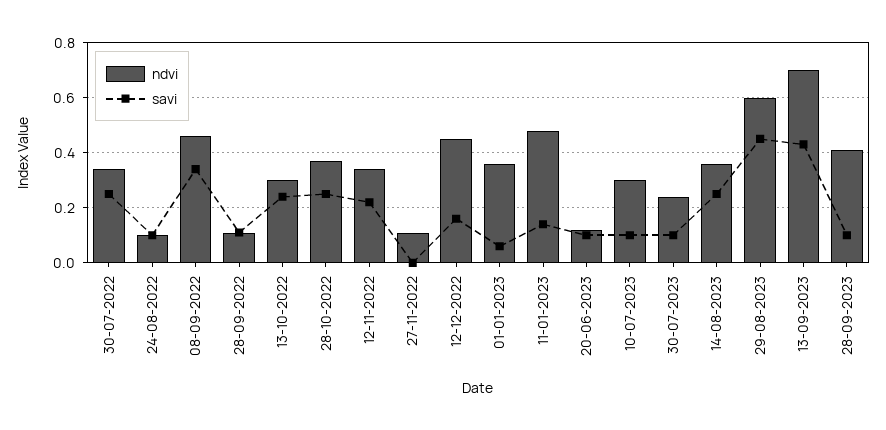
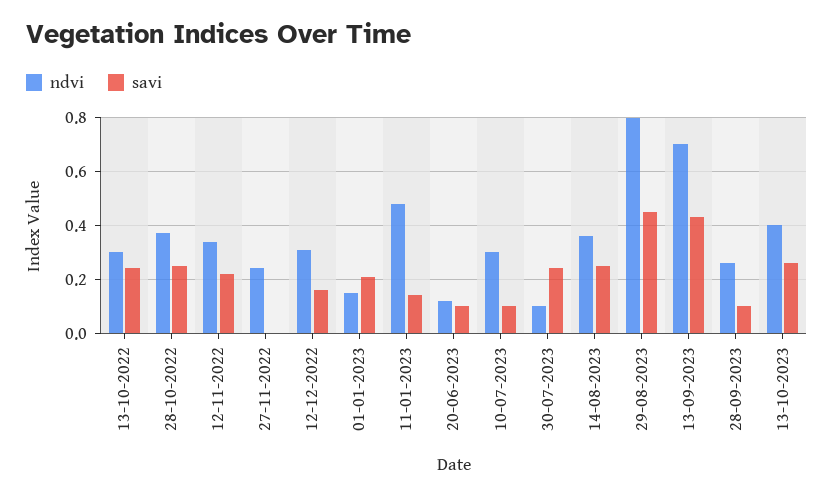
ndvi, 30-07-2022: 0.35 -> none
savi, 30-07-2022: 0.25 -> none
ndvi, 24-08-2022: 0.1 -> none
savi, 24-08-2022: 0.1 -> none
ndvi, 08-09-2022: 0.45 -> none
savi, 08-09-2022: 0.35 -> none
ndvi, 28-09-2022: 0.1 -> none
savi, 28-09-2022: 0.1 -> none
ndvi, 27-11-2022: 0.1 -> 0.25
ndvi, 12-12-2022: 0.45 -> 0.3
ndvi, 01-01-2023: 0.35 -> 0.15
savi, 01-01-2023: 0.05 -> 0.2
ndvi, 30-07-2023: 0.25 -> 0.1
savi, 30-07-2023: 0.1 -> 0.25
ndvi, 29-08-2023: 0.6 -> 0.8
ndvi, 28-09-2023: 0.4 -> 0.25
ndvi, 13-10-2023: none -> 0.4
savi, 13-10-2023: none -> 0.25

